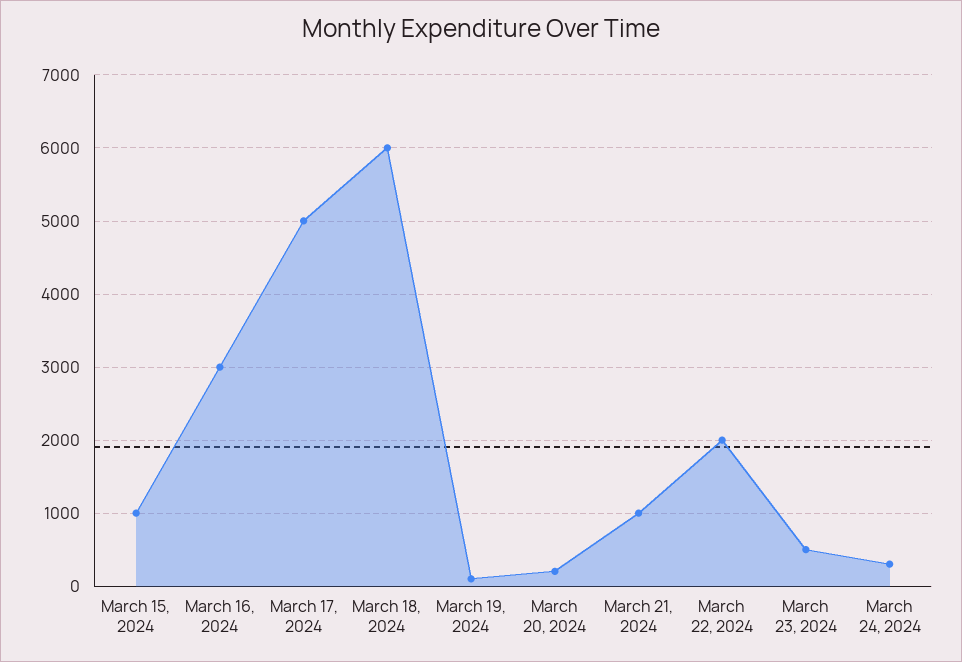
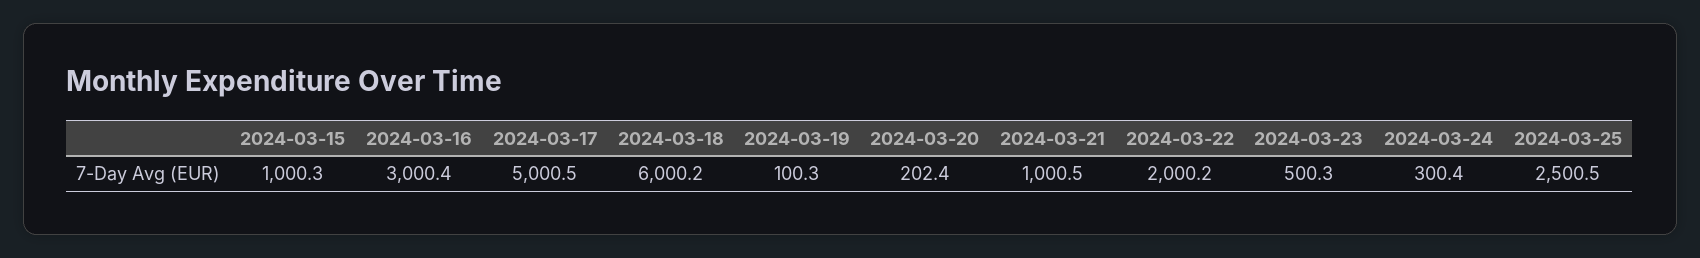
2024-03-25: none -> 2500.5

